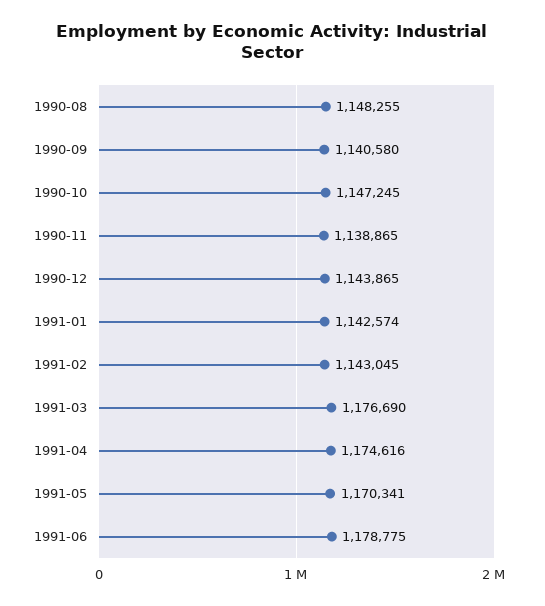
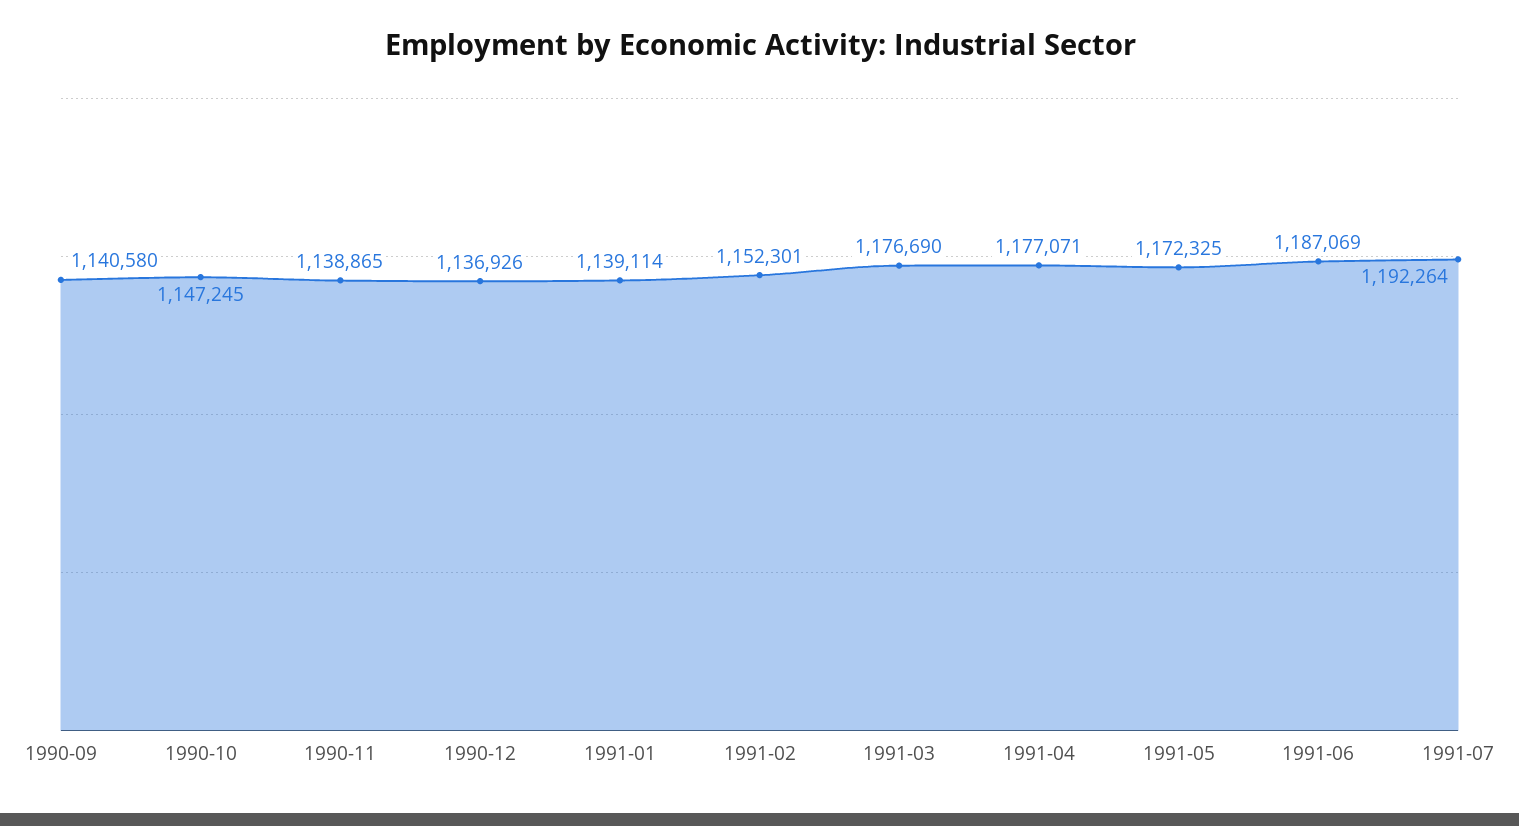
1990-08: 1148255 -> none
1990-12: 1143865 -> 1136926
1991-01: 1142574 -> 1139114
1991-02: 1143045 -> 1152301
1991-04: 1174616 -> 1177071
1991-05: 1170341 -> 1172325
1991-06: 1178775 -> 1187069
1991-07: none -> 1192264

